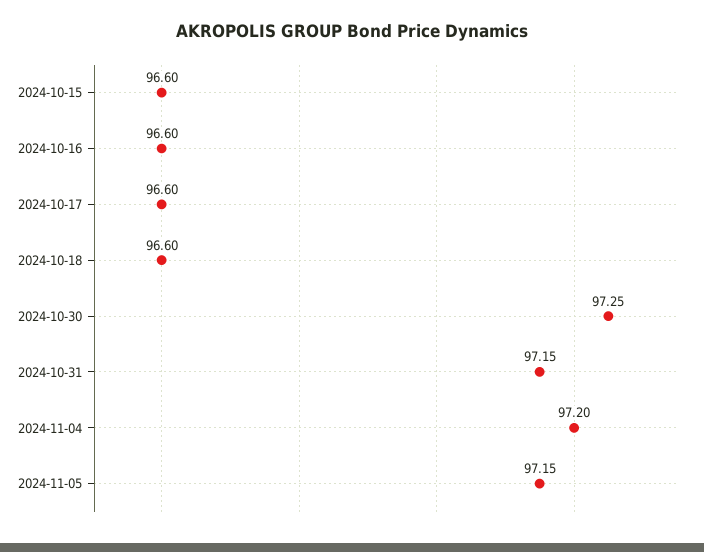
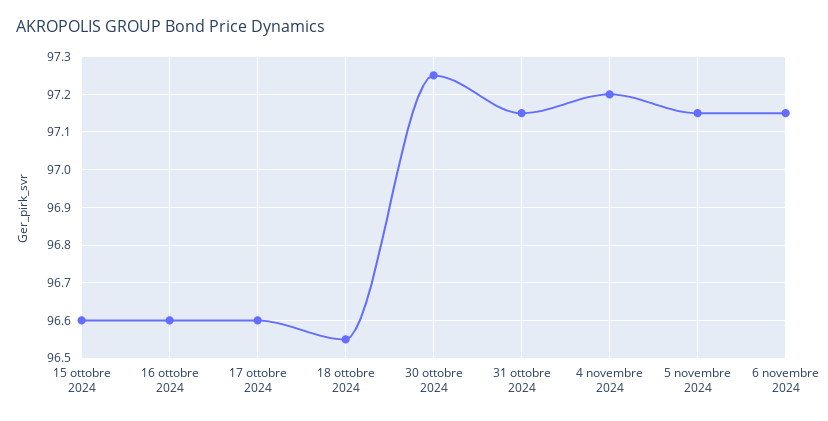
2024-10-18: 96.6 -> 96.55
6 novembre 2024: none -> 97.15

